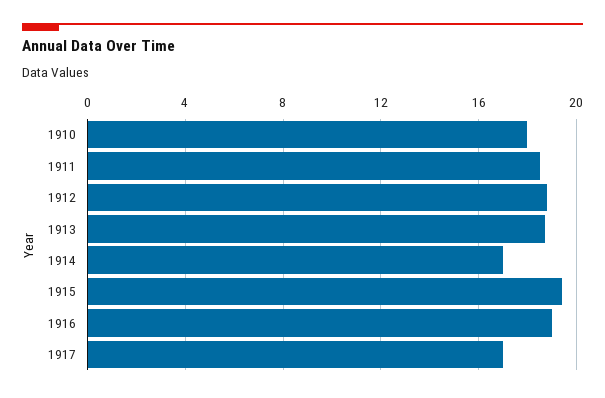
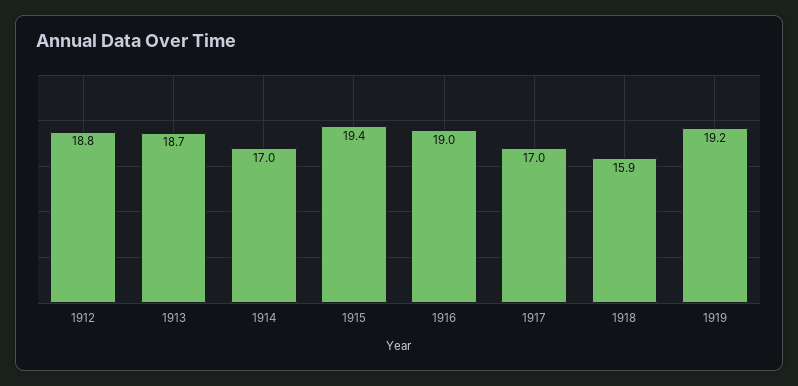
1910: 18 -> none
1911: 18.5 -> none
1918: none -> 15.9
1919: none -> 19.2

